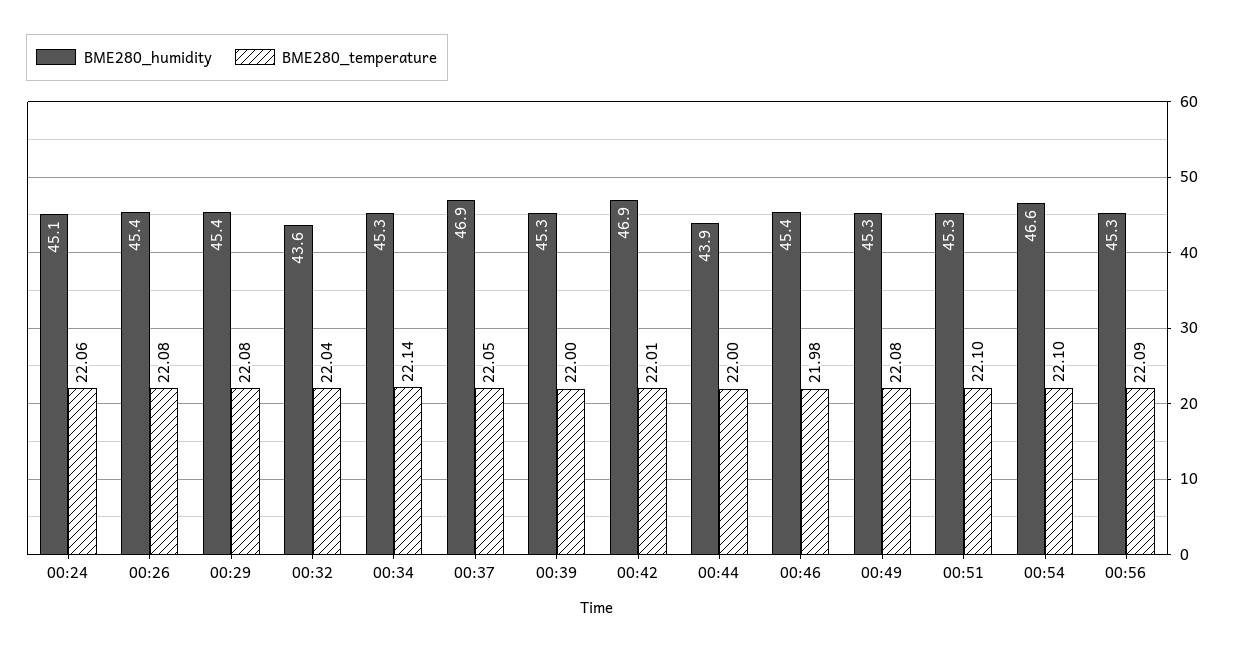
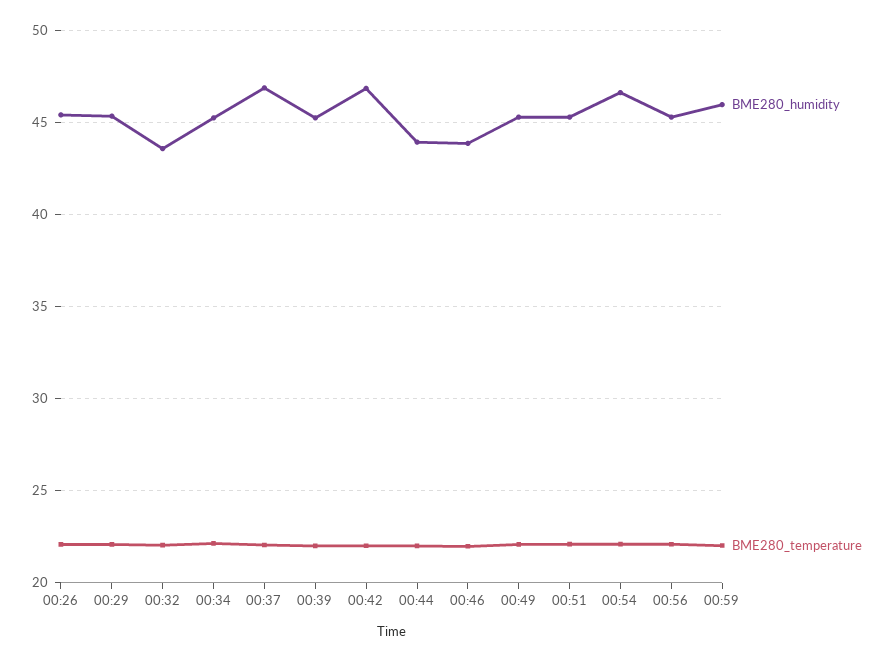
BME280_humidity, 00:24: 45.1 -> none
BME280_temperature, 00:24: 22.06 -> none
BME280_humidity, 00:46: 45.4 -> 44
BME280_humidity, 00:59: none -> 46
BME280_temperature, 00:59: none -> 22

